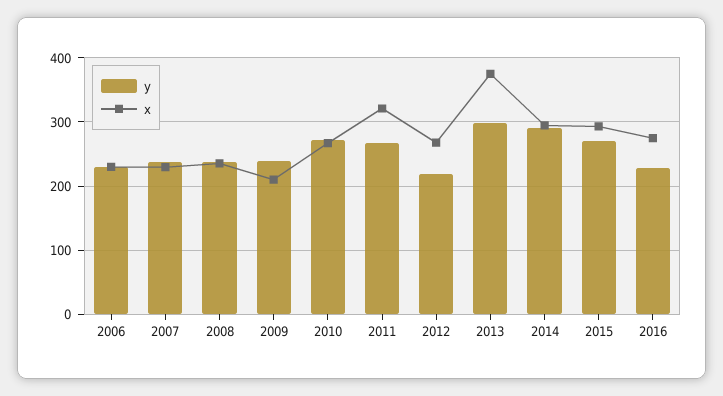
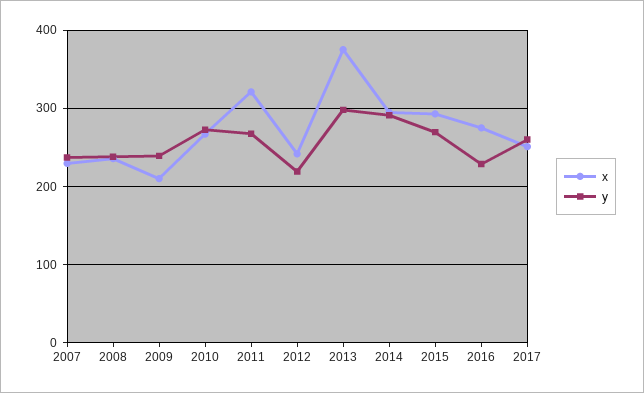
y, 2006: 230 -> none
x, 2006: 230 -> none
x, 2012: 270 -> 240
x, 2017: none -> 250
y, 2017: none -> 260

